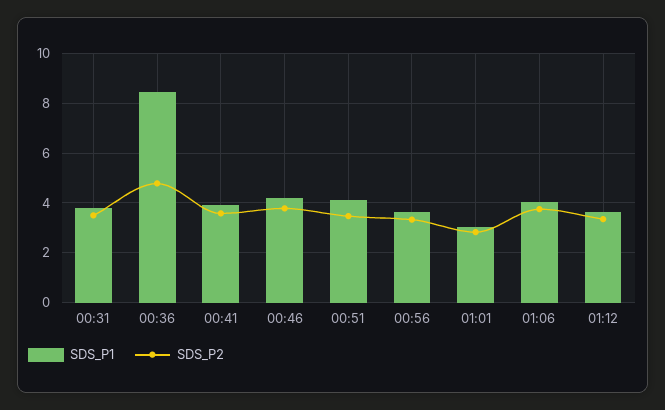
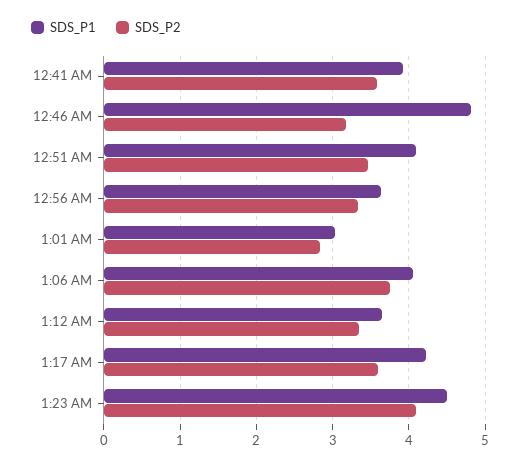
SDS_P1, 00:31: 3.75 -> none
SDS_P2, 00:31: 3.5 -> none
SDS_P1, 00:36: 8.5 -> none
SDS_P2, 00:36: 4.75 -> none
SDS_P1, 00:46: 4.25 -> 4.8
SDS_P2, 00:46: 3.75 -> 3.2
SDS_P1, 1:17 AM: none -> 4.2
SDS_P2, 1:17 AM: none -> 3.6
SDS_P1, 1:23 AM: none -> 4.5
SDS_P2, 1:23 AM: none -> 4.1

